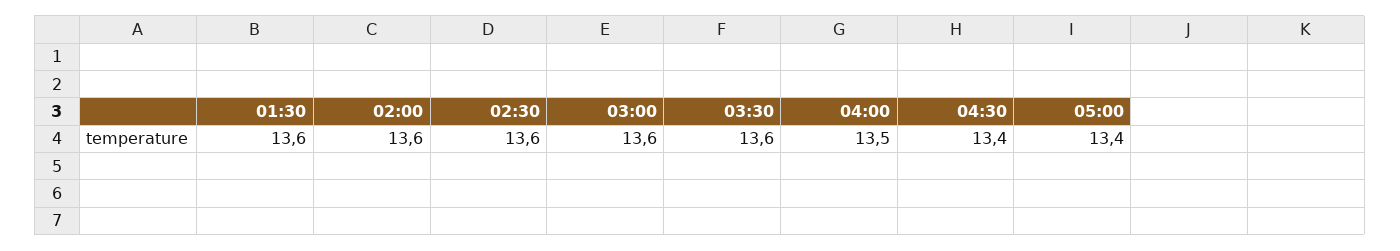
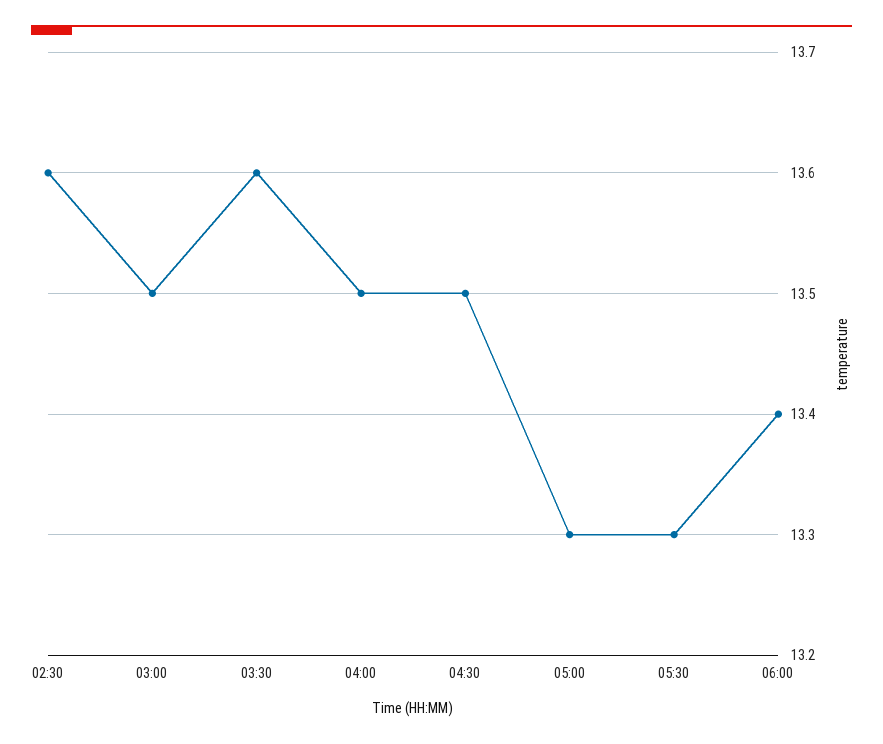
01:30: 13.6 -> none
02:00: 13.6 -> none
03:00: 13.6 -> 13.5
04:30: 13.4 -> 13.5
05:00: 13.4 -> 13.3
05:30: none -> 13.3
06:00: none -> 13.4

